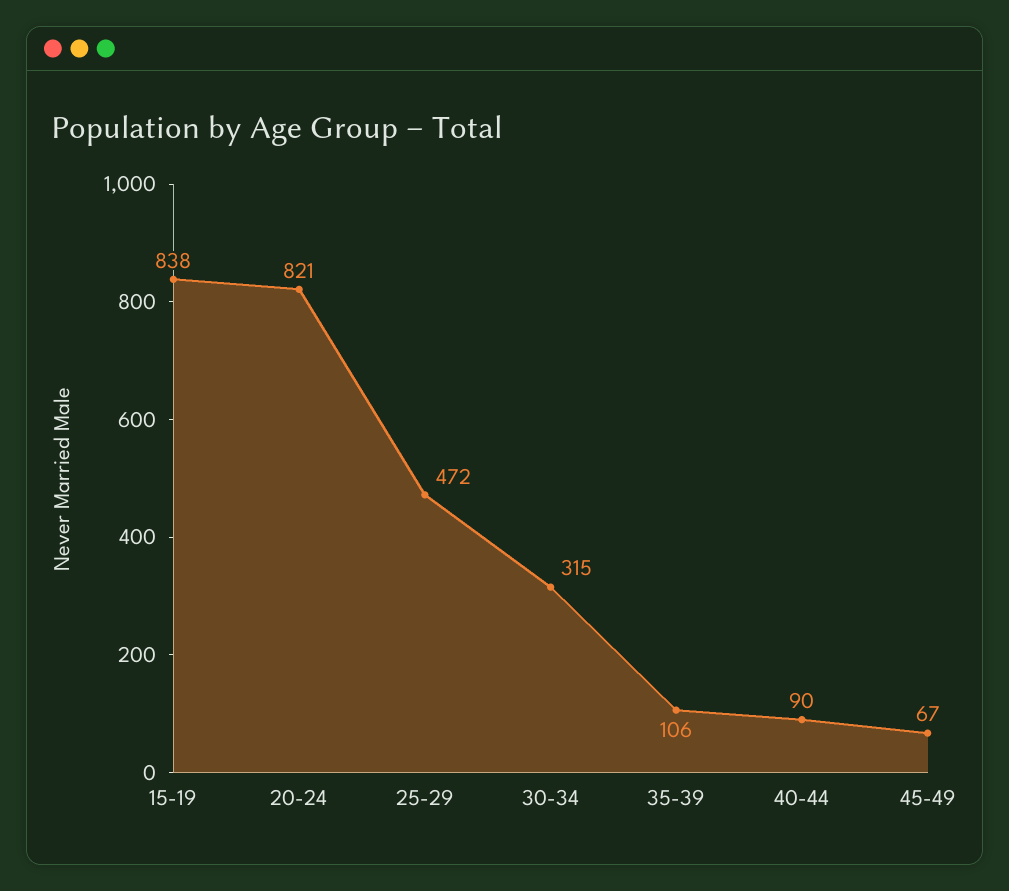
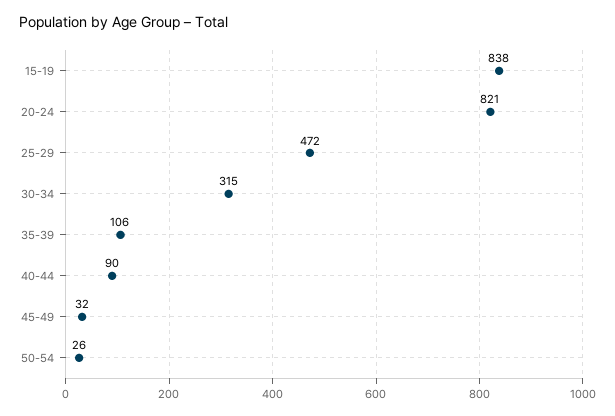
45-49: 67 -> 32
50-54: none -> 26

